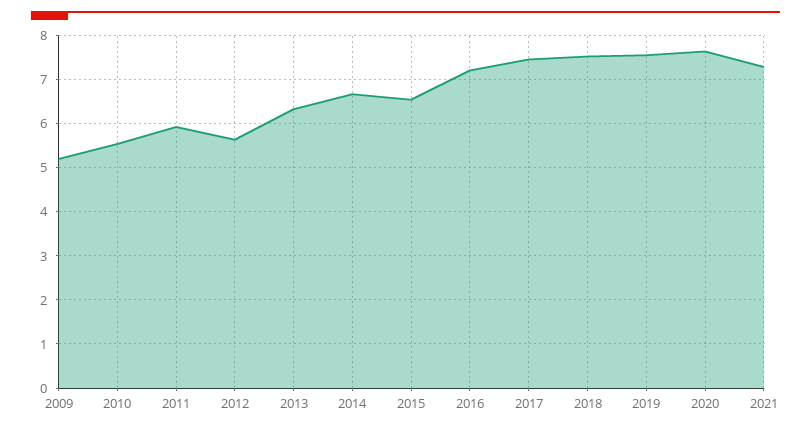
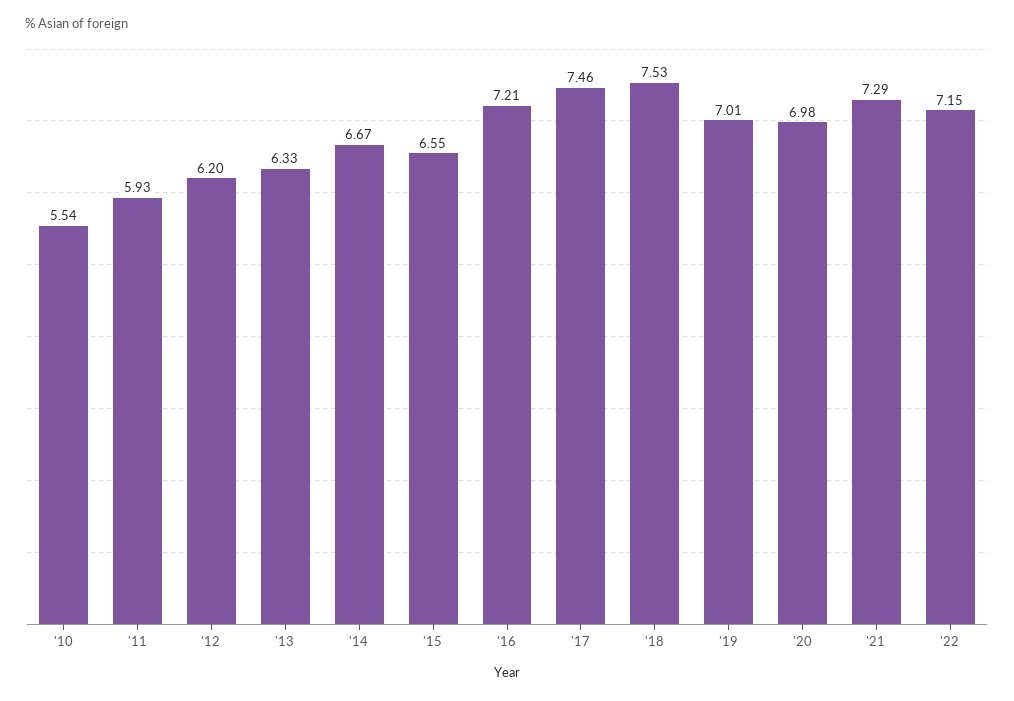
2009: 5.2 -> none
2012: 5.6 -> 6.2
2019: 7.6 -> 7.01
2020: 7.6 -> 6.98
'22: none -> 7.15

